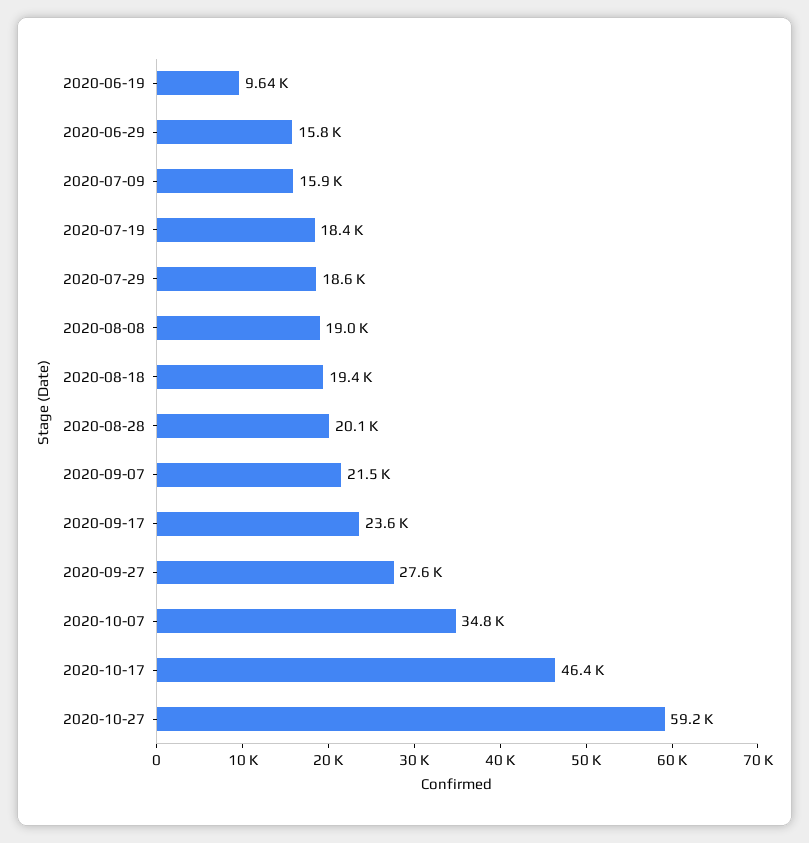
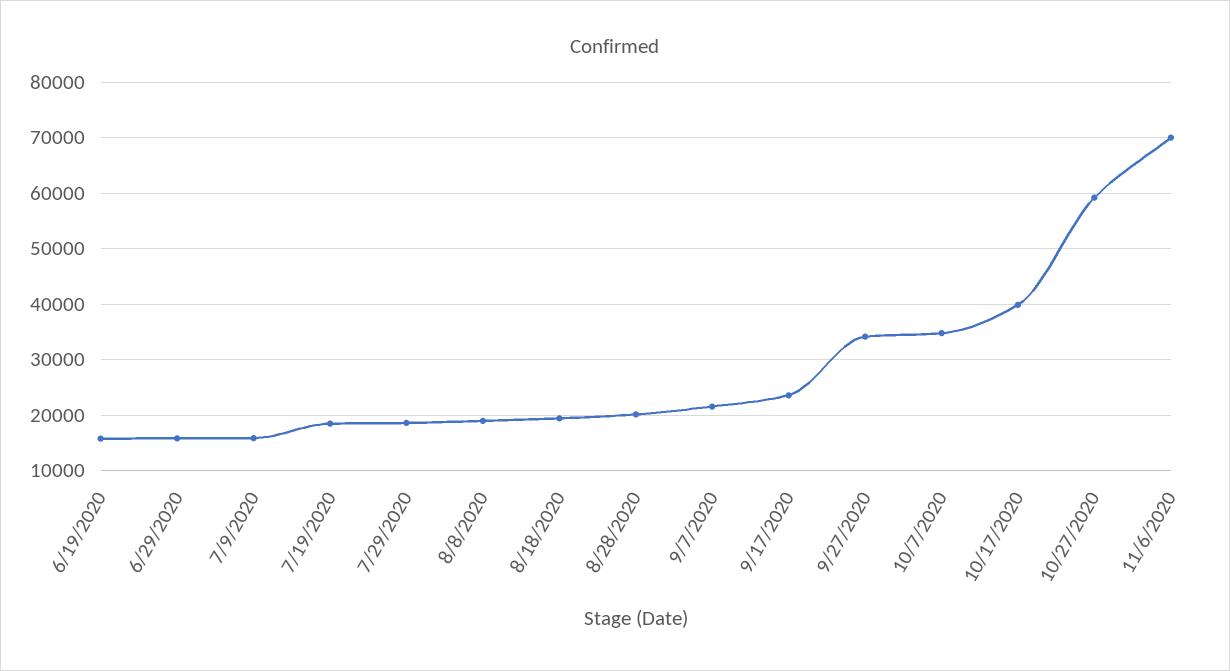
2020-06-19: 9640 -> 16000
2020-09-27: 27600 -> 34000
2020-10-17: 46400 -> 40000
11/6/2020: none -> 70000

